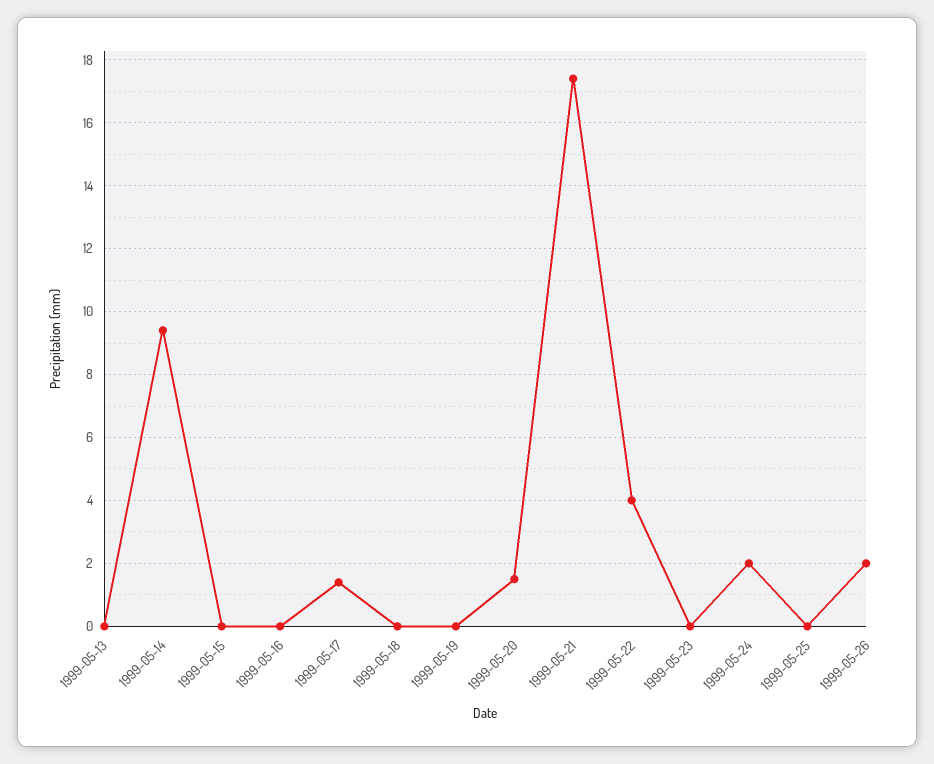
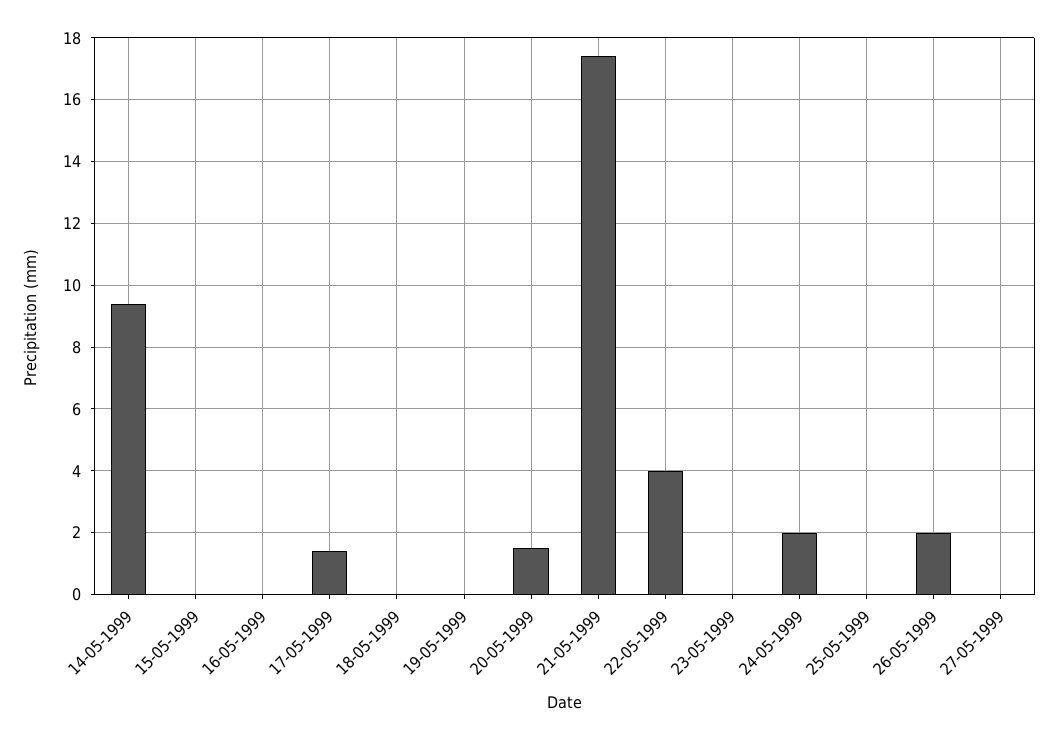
1999-05-13: 0 -> none
27-05-1999: none -> 0

